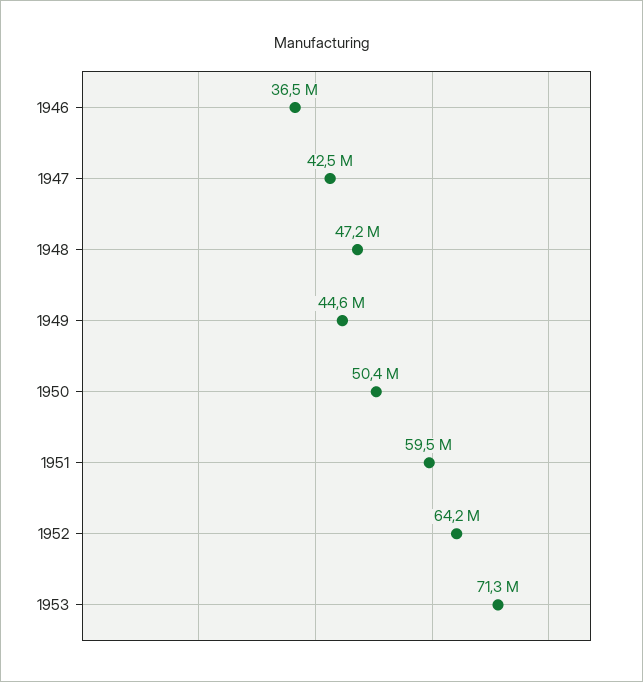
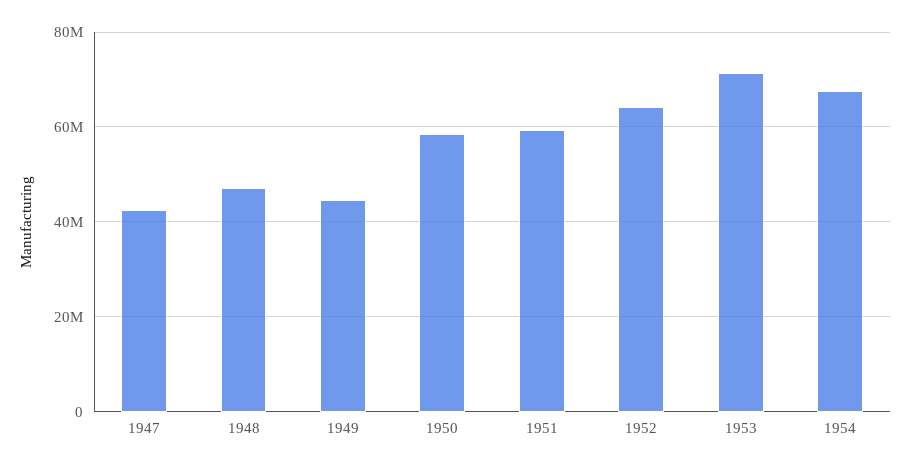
1946: 36500000 -> none
1950: 50400000 -> 58000000
1954: none -> 68000000

